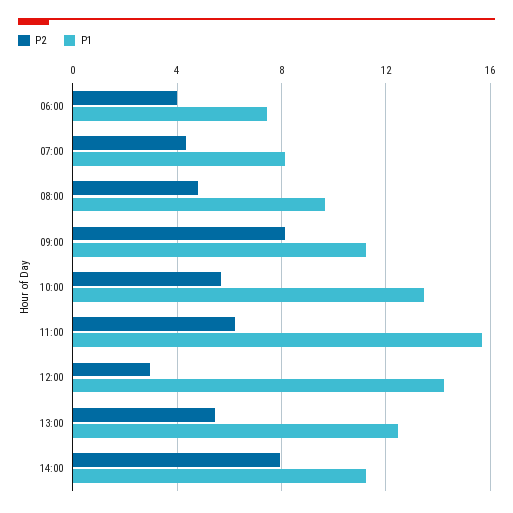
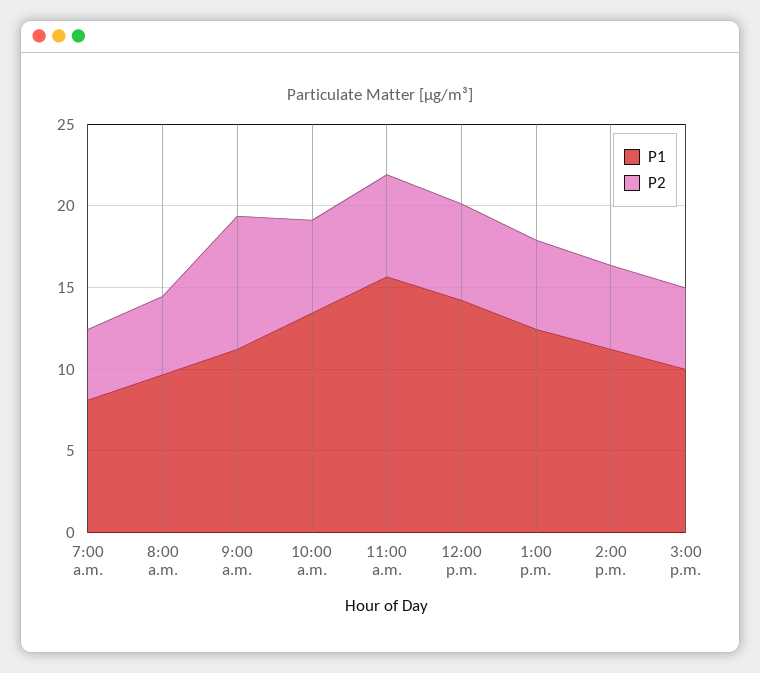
P2, 06:00: 4 -> none
P1, 06:00: 7.5 -> none
P2, 12:00: 3 -> 6
P2, 14:00: 8 -> 5
P1, 3:00 p.m.: none -> 10
P2, 3:00 p.m.: none -> 5

